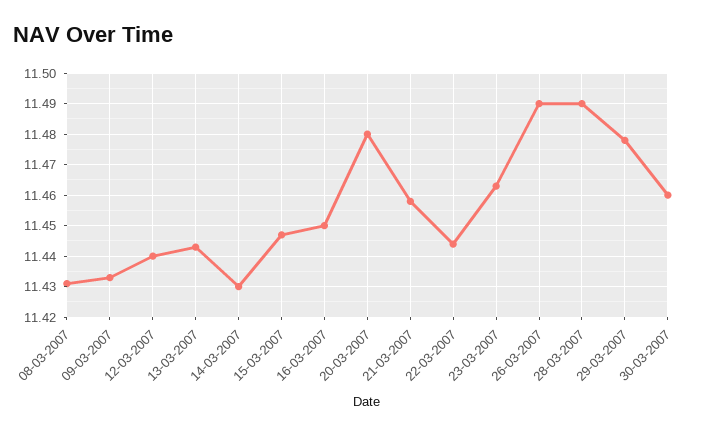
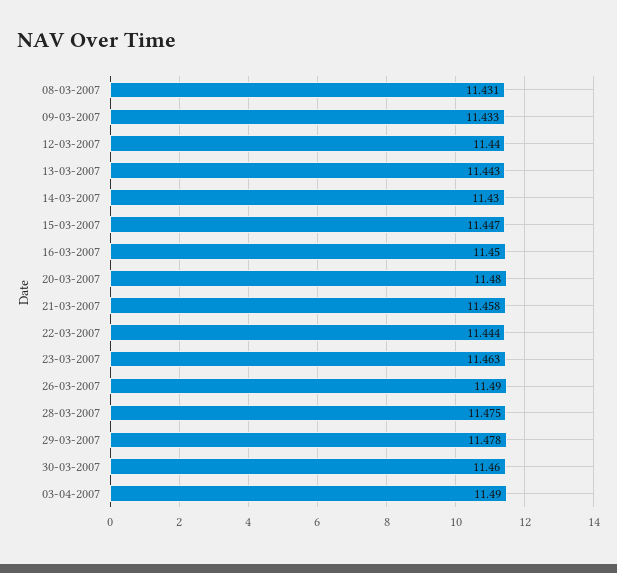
28-03-2007: 11.49 -> 11.475
03-04-2007: none -> 11.49

